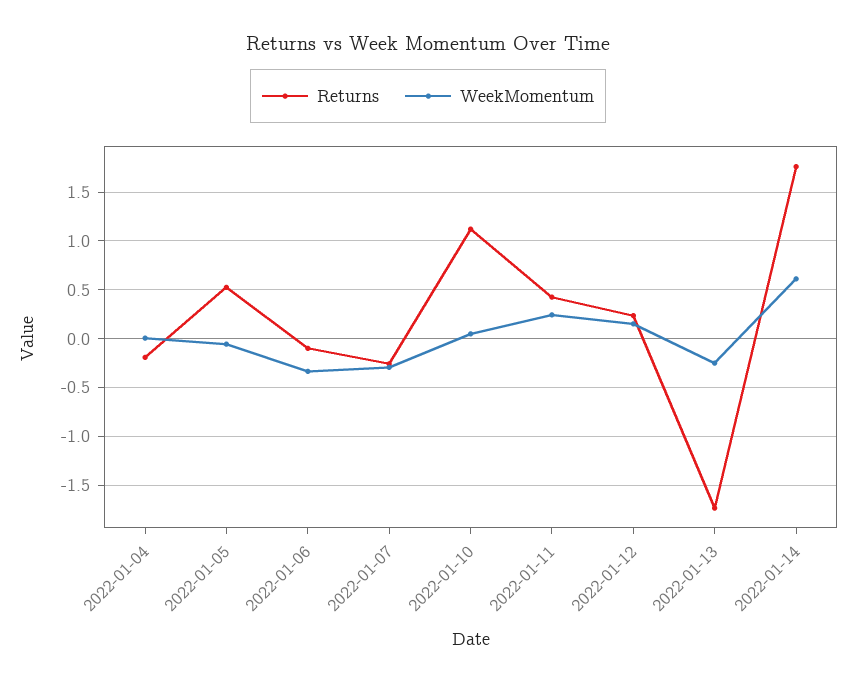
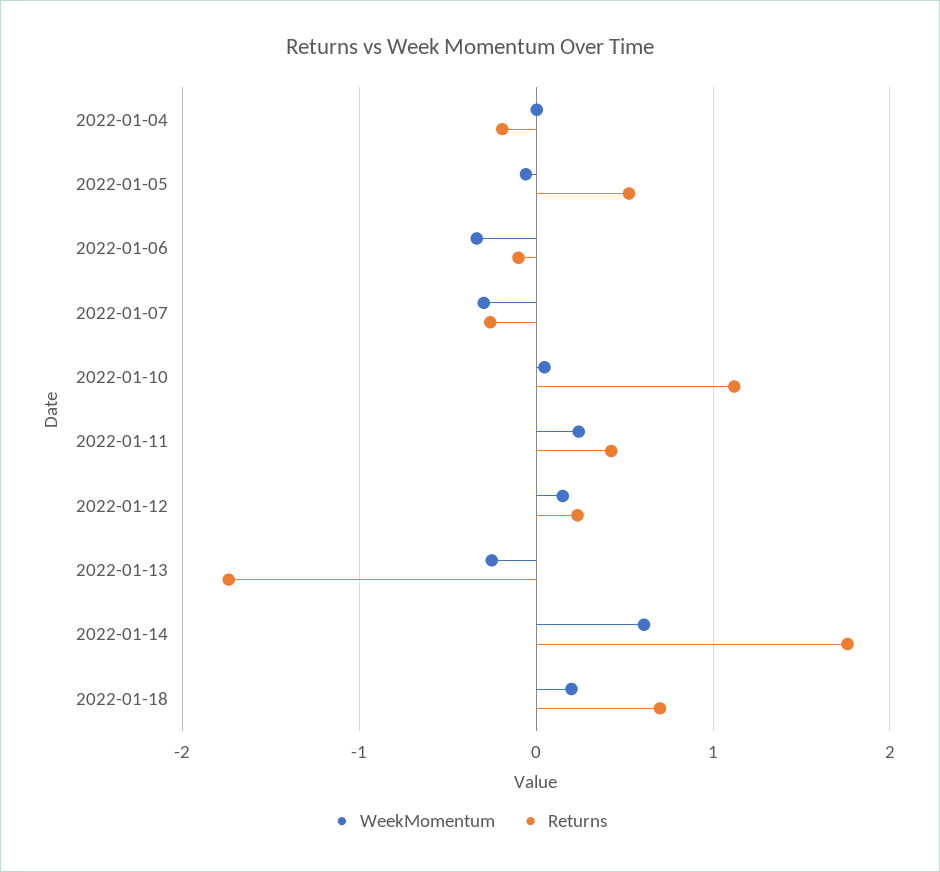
WeekMomentum, 2022-01-18: none -> 0.2
Returns, 2022-01-18: none -> 0.7

